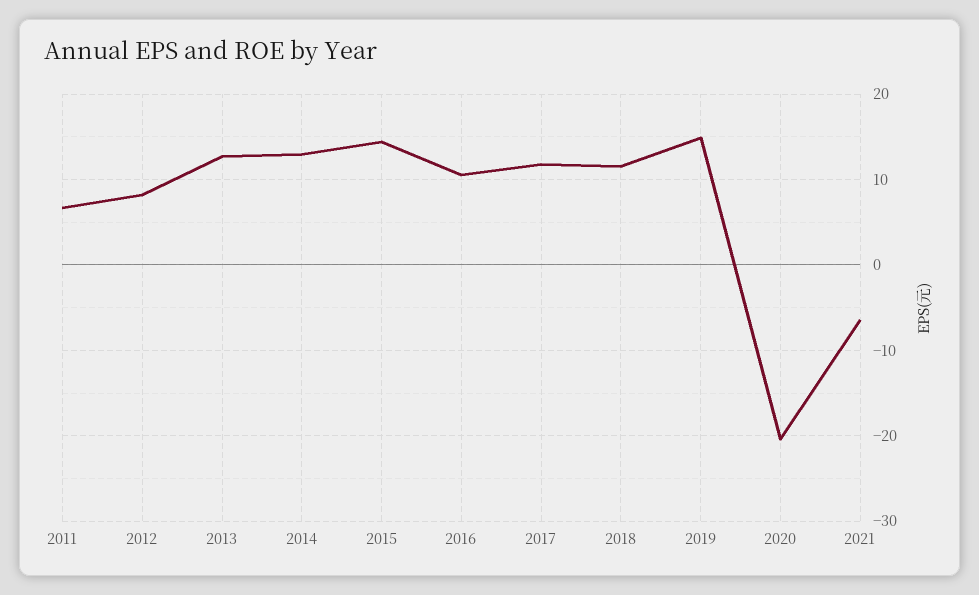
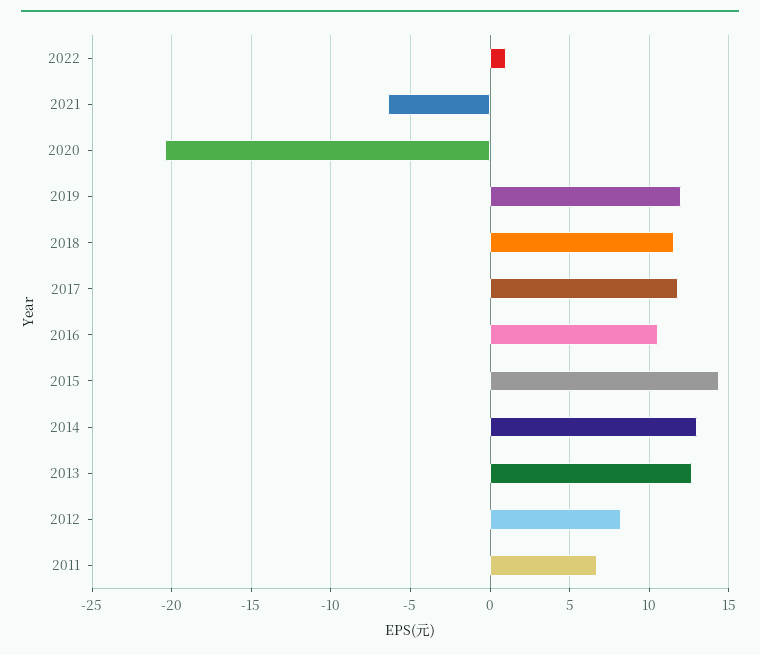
2019: 15 -> 12
2022: none -> 1

